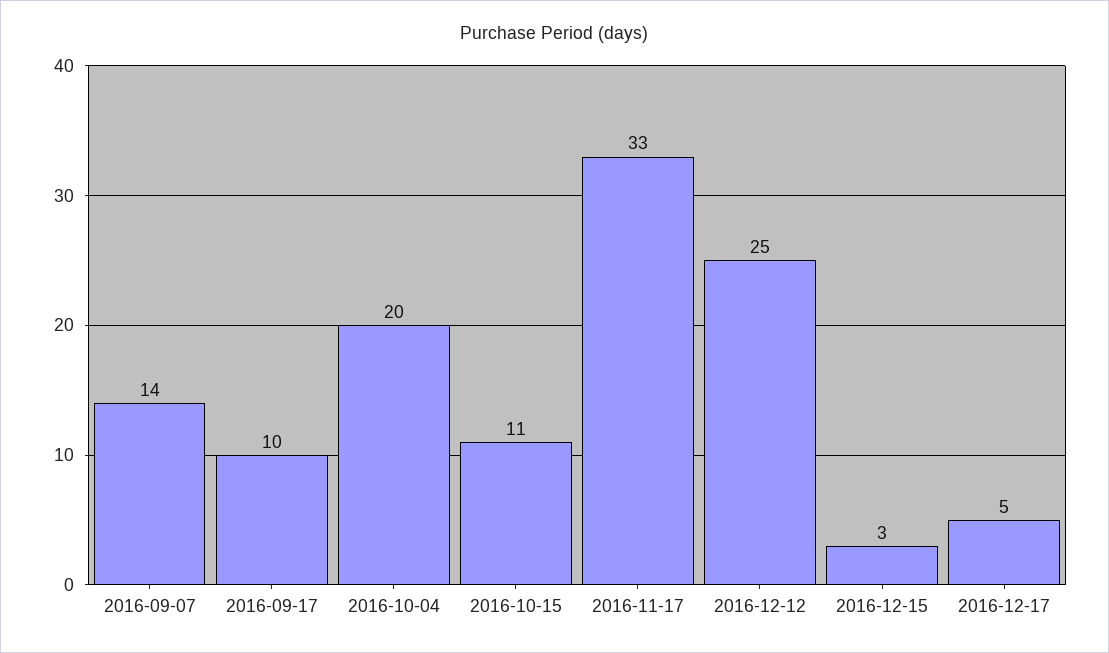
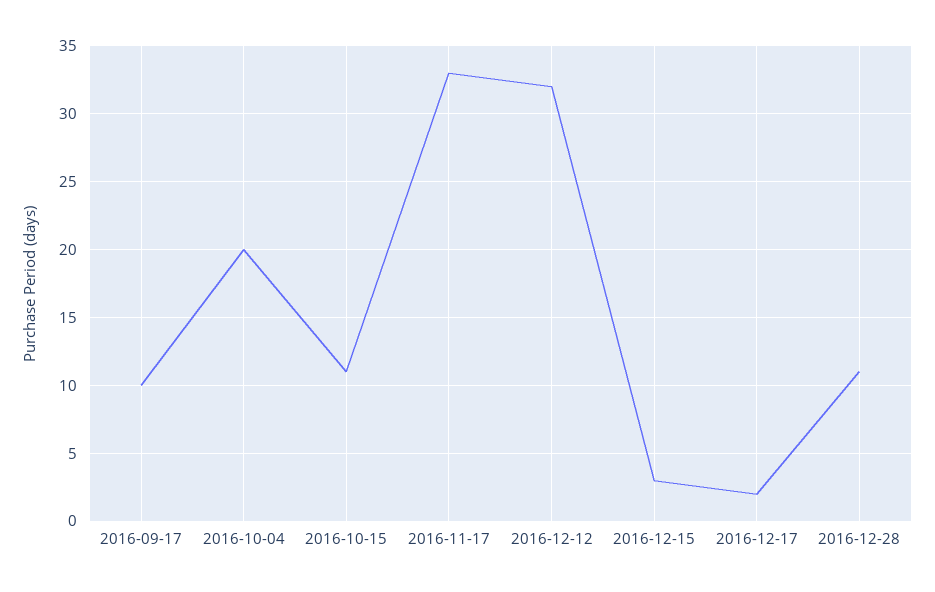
2016-09-07: 14 -> none
2016-12-12: 25 -> 32
2016-12-17: 5 -> 2
2016-12-28: none -> 11

